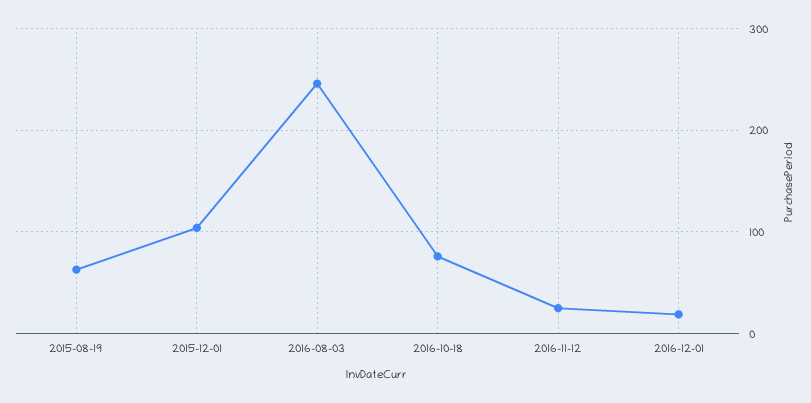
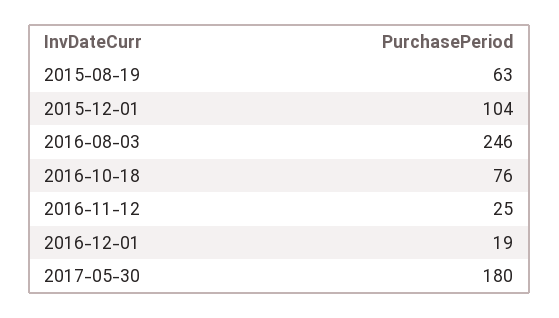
2017-05-30: none -> 180

